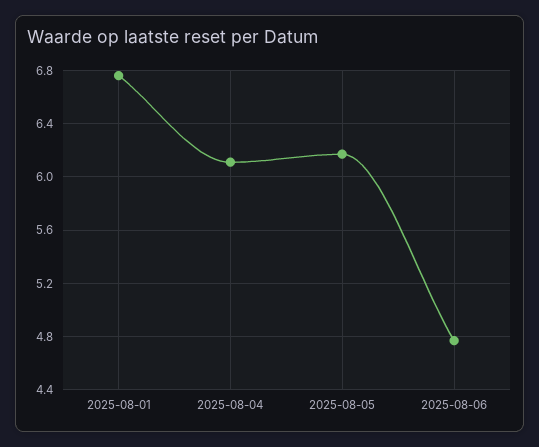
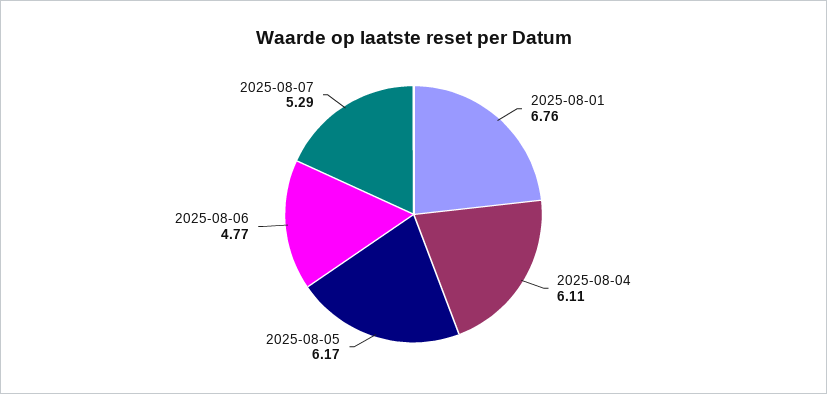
2025-08-07: none -> 5.29

